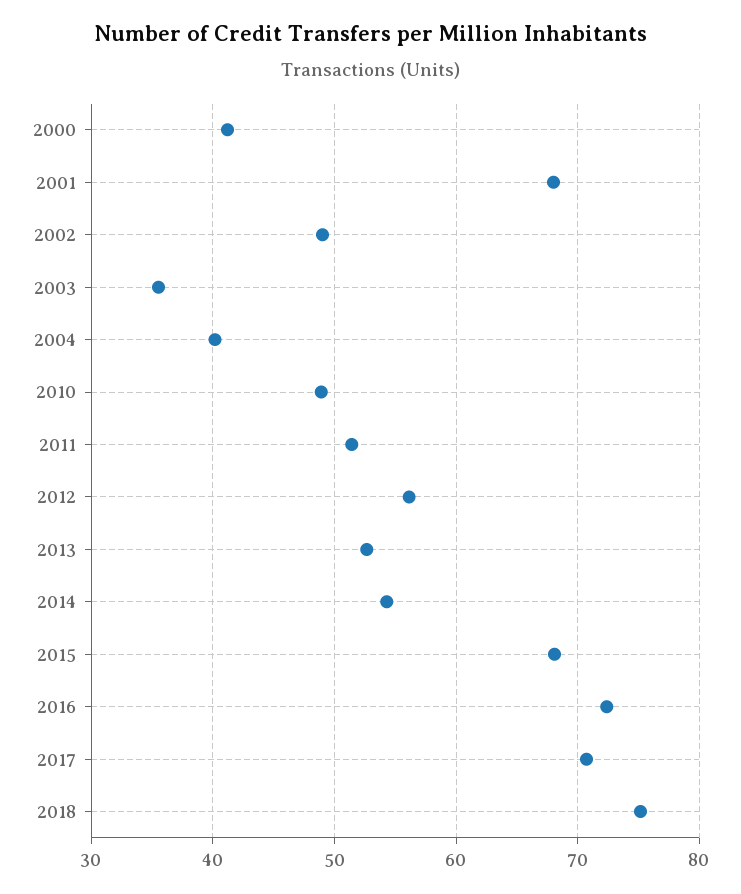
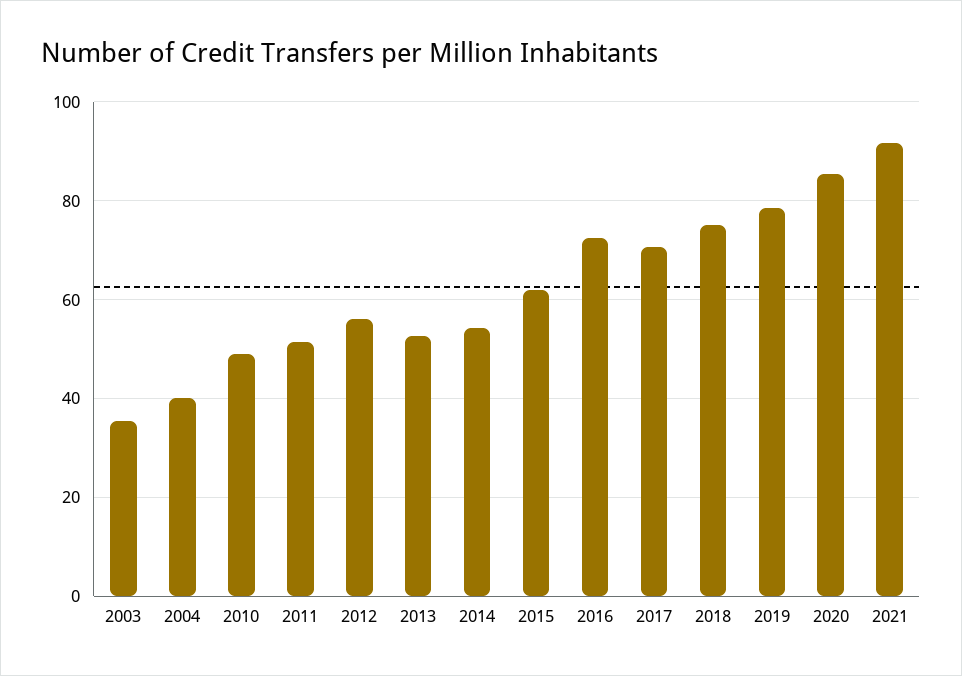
2000: 41 -> none
2001: 68 -> none
2002: 49 -> none
2015: 68 -> 62
2019: none -> 78
2020: none -> 86
2021: none -> 92

